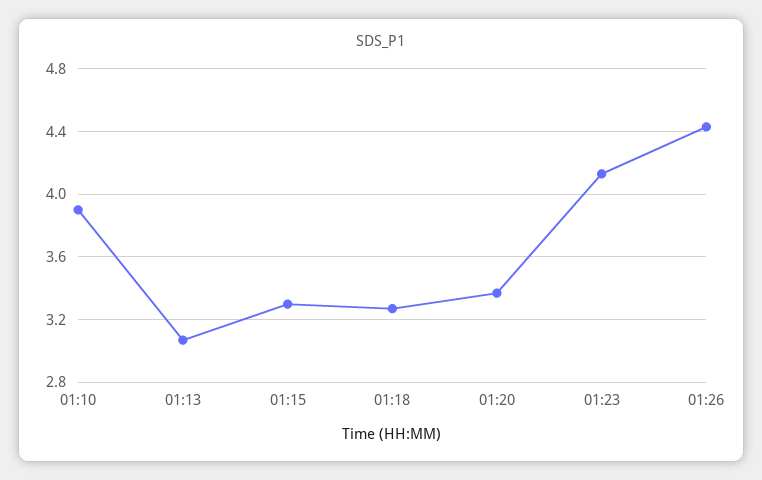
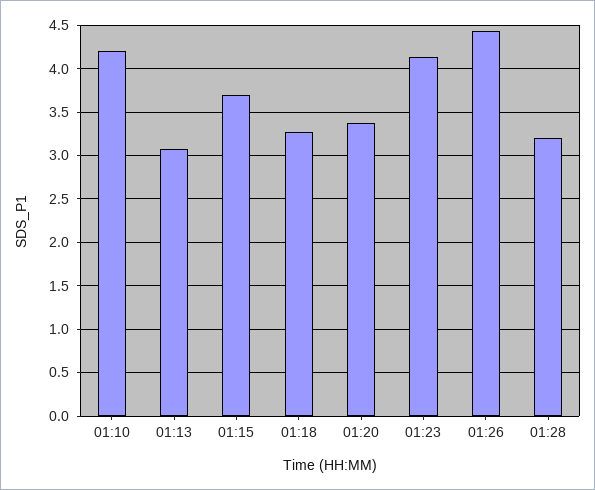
01:10: 3.9 -> 4.2
01:15: 3.3 -> 3.7
01:28: none -> 3.2

